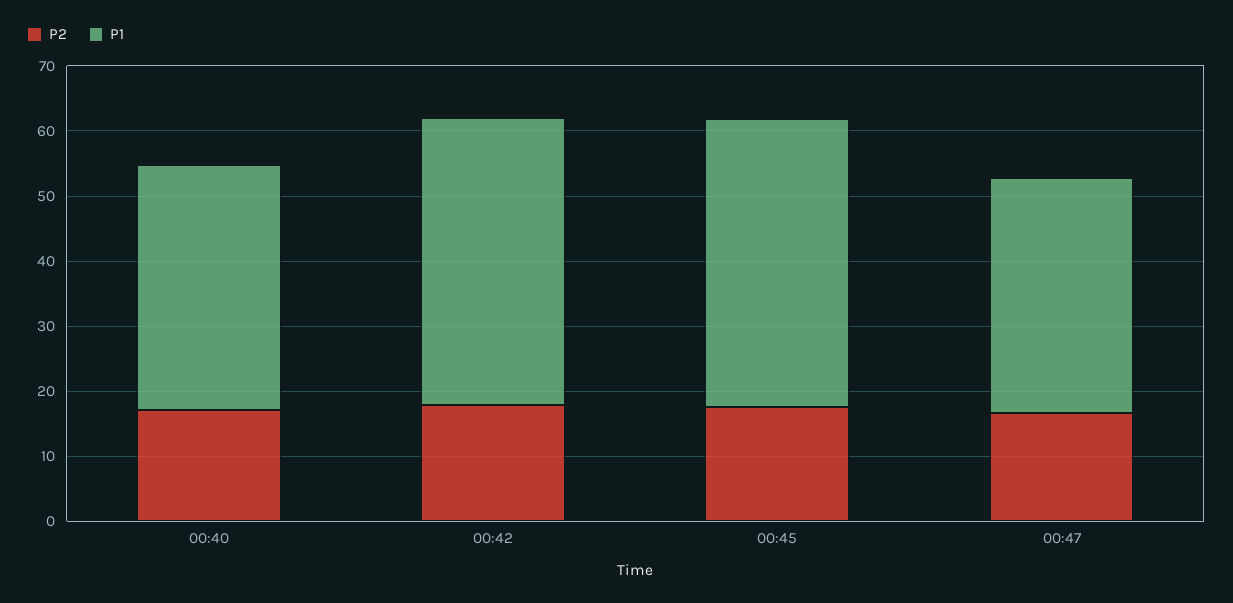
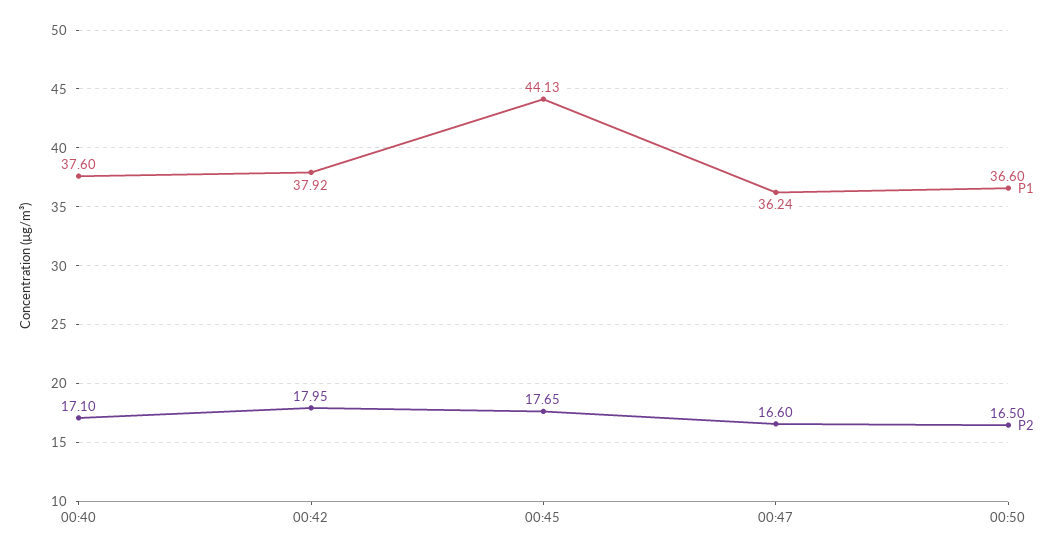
P1, 00:42: 44 -> 37.92
P1, 00:50: none -> 36.6
P2, 00:50: none -> 16.5

